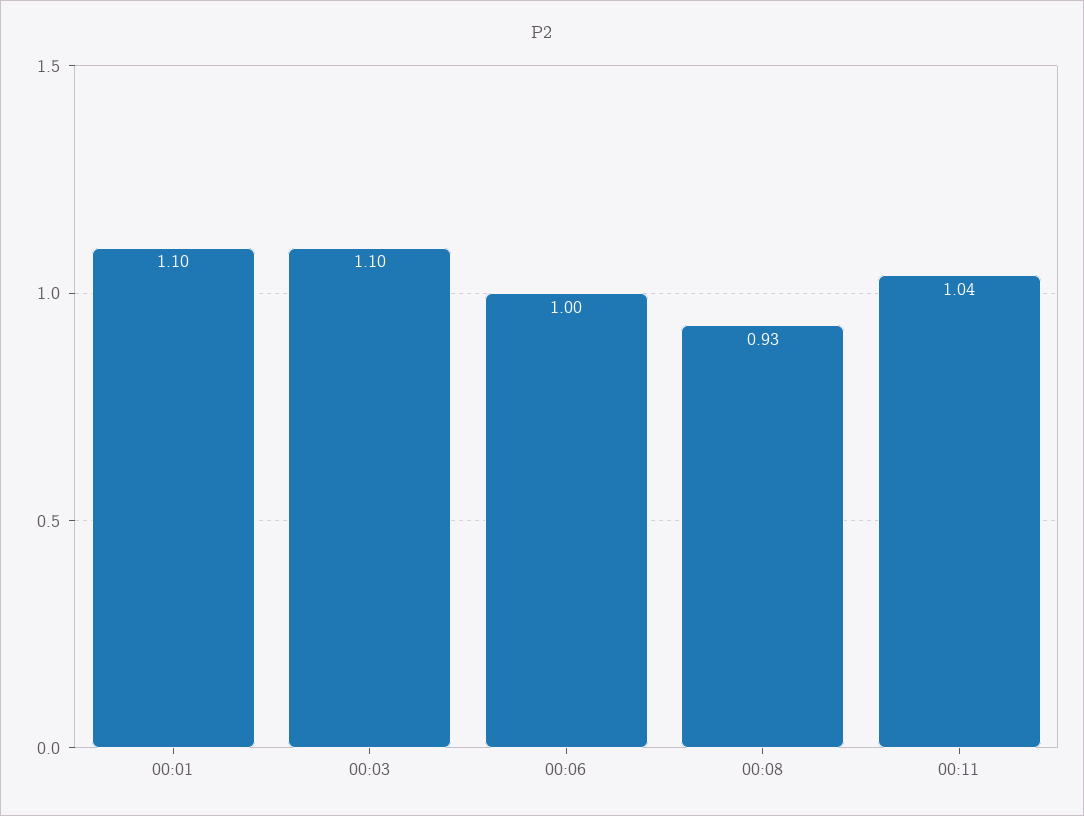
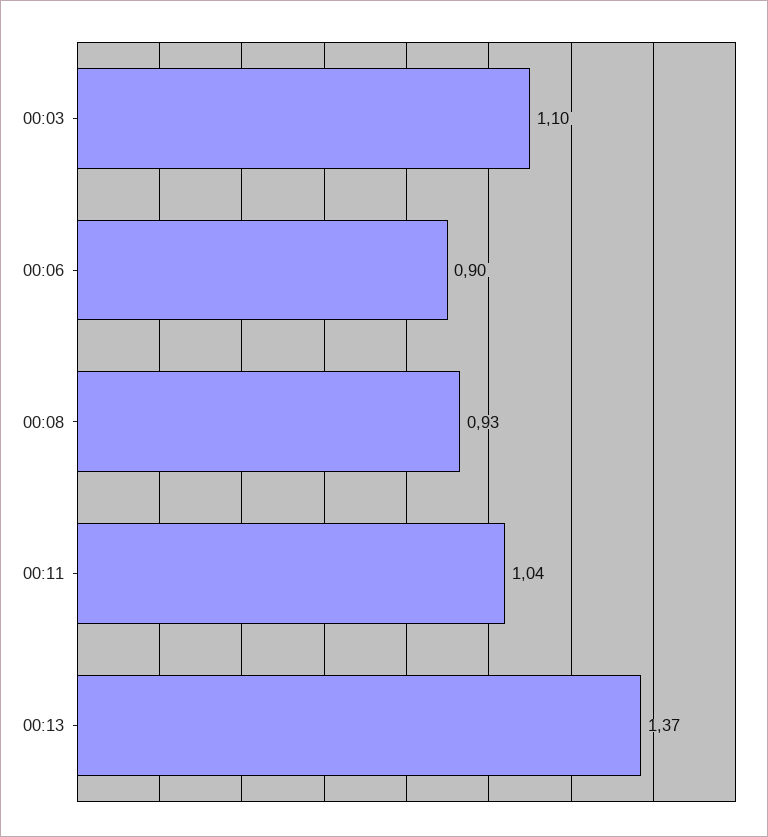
00:01: 1.1 -> none
00:06: 1 -> 0.9
00:13: none -> 1.37

